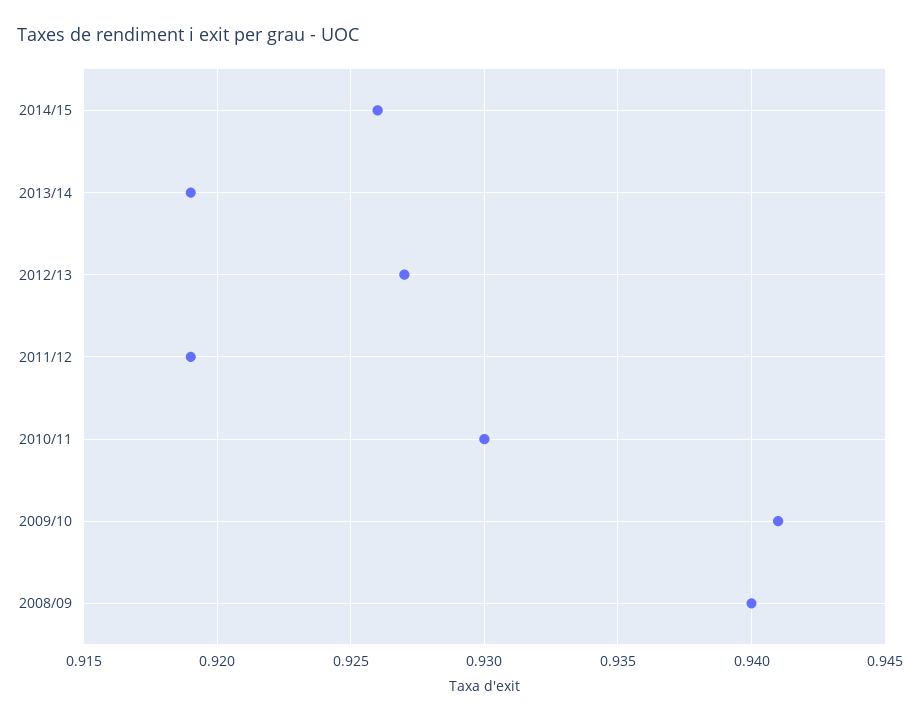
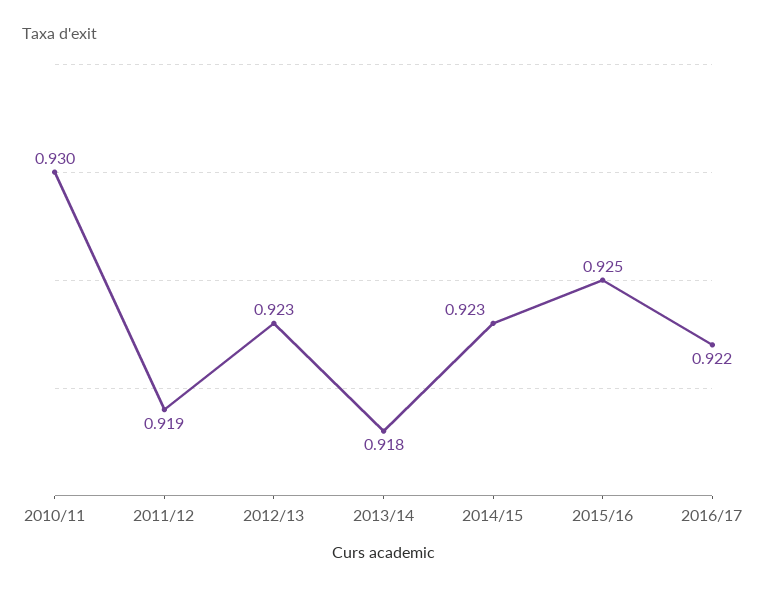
2014/15: 0.926 -> 0.923
2013/14: 0.919 -> 0.918
2012/13: 0.927 -> 0.923
2009/10: 0.941 -> none
2008/09: 0.94 -> none
2015/16: none -> 0.925
2016/17: none -> 0.922

